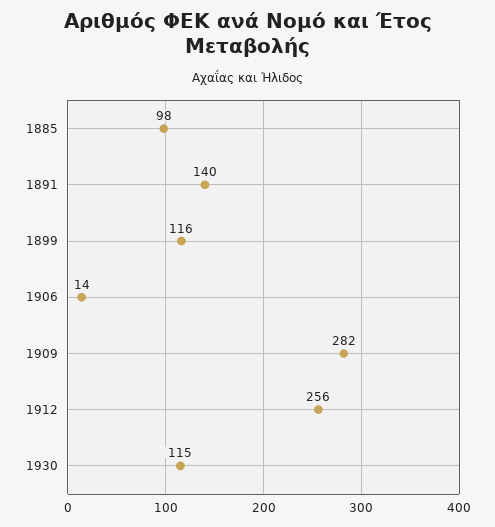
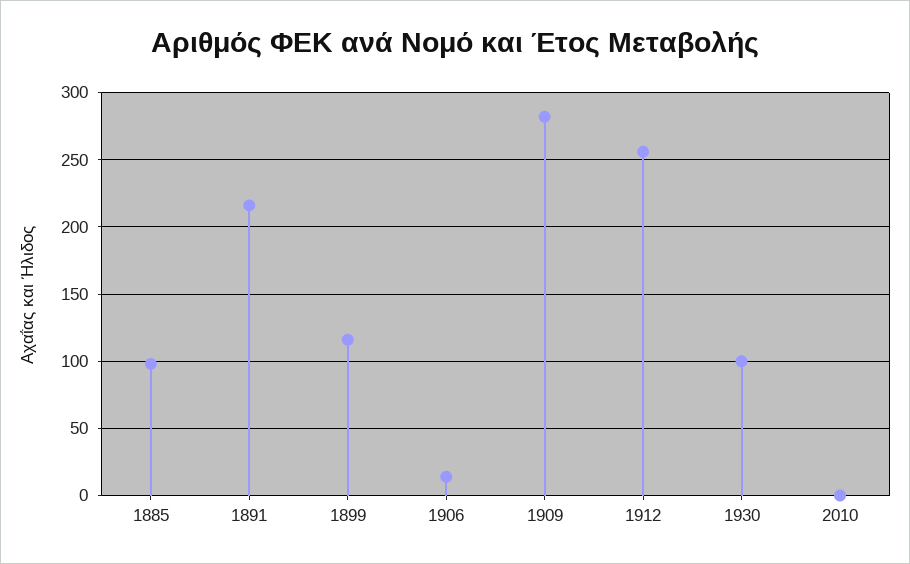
1891: 140 -> 215
1930: 115 -> 100
2010: none -> 0

